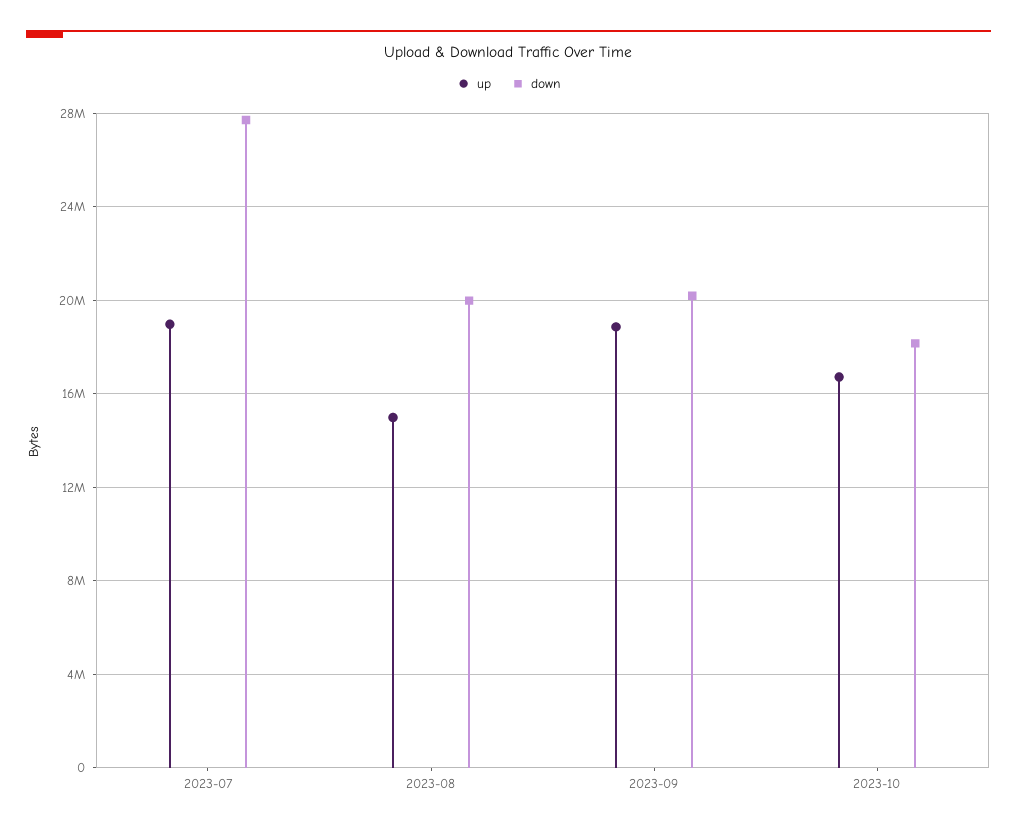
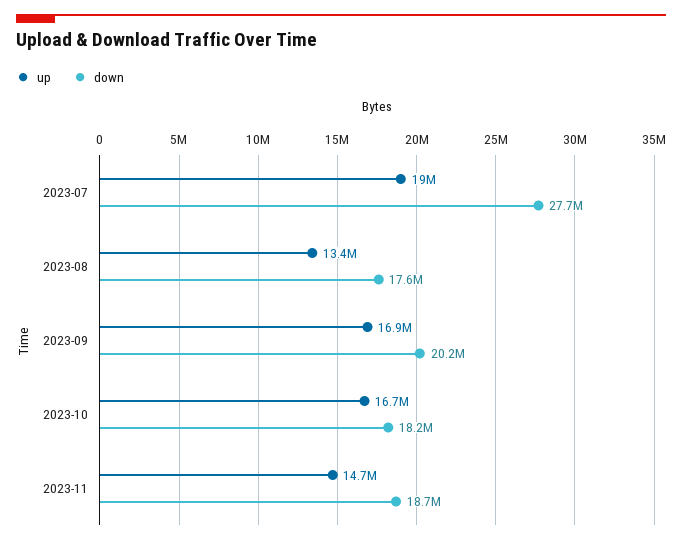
up, 2023-08: 15000000 -> 13400000
down, 2023-08: 20000000 -> 17600000
up, 2023-09: 19000000 -> 16900000
up, 2023-11: none -> 14700000
down, 2023-11: none -> 18700000

